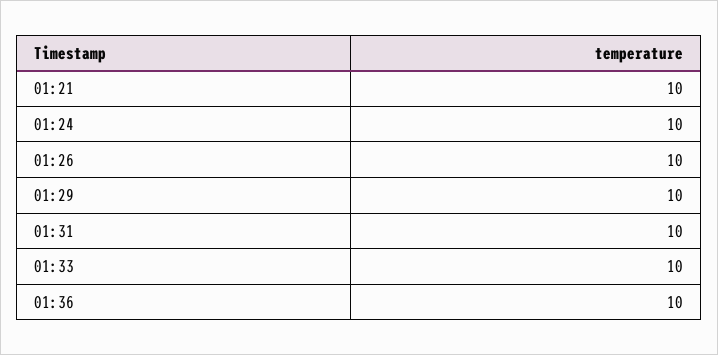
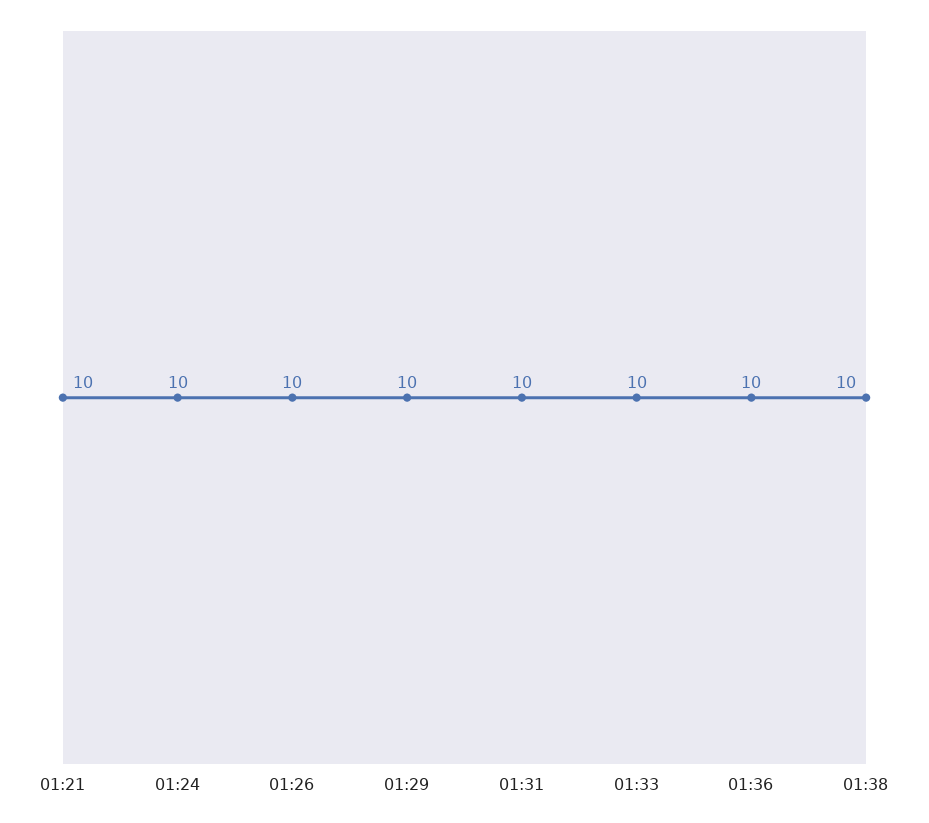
01:38: none -> 10

